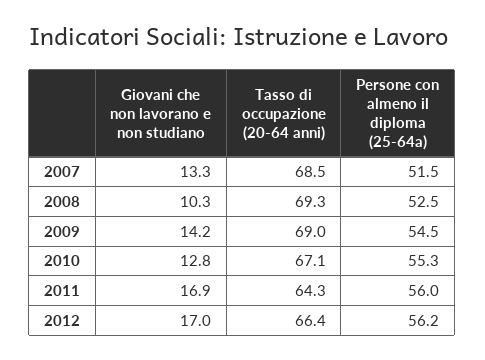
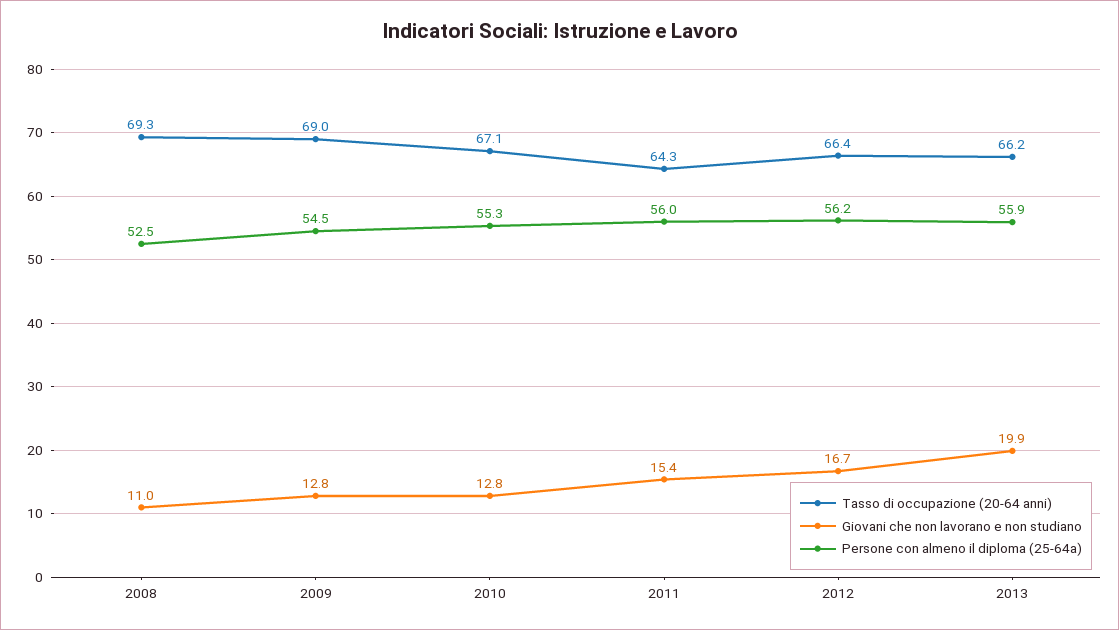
Giovani che non lavorano e non studiano, 2007: 13.3 -> none
Tasso di occupazione (20-64 anni), 2007: 68.5 -> none
Persone con almeno il diploma (25-64a), 2007: 51.5 -> none
Giovani che non lavorano e non studiano, 2008: 10.3 -> 11
Giovani che non lavorano e non studiano, 2009: 14.2 -> 12.8
Giovani che non lavorano e non studiano, 2011: 16.9 -> 15.4
Giovani che non lavorano e non studiano, 2012: 17 -> 16.7
Tasso di occupazione (20-64 anni), 2013: none -> 66.2
Giovani che non lavorano e non studiano, 2013: none -> 19.9
Persone con almeno il diploma (25-64a), 2013: none -> 55.9

